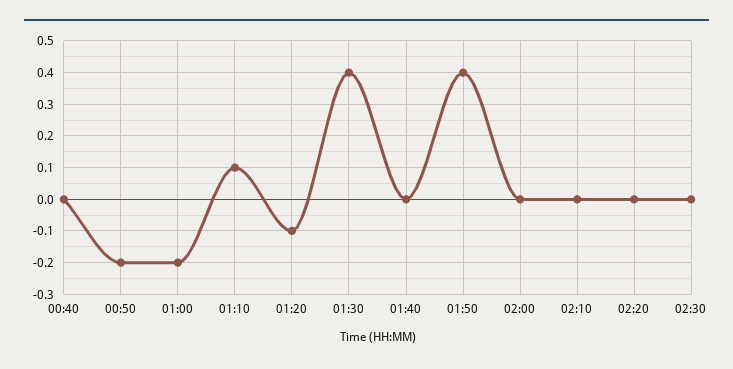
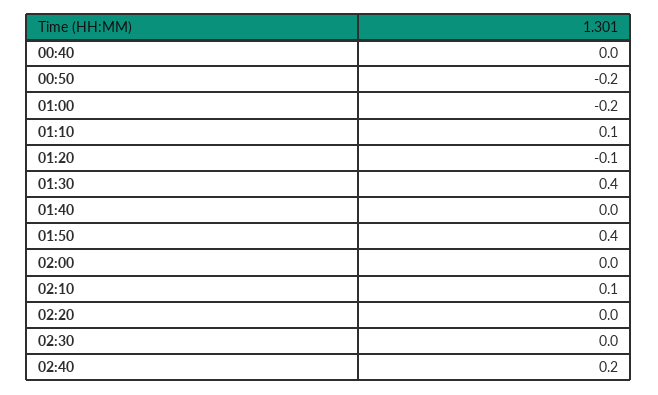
02:10: 0 -> 0.1
02:40: none -> 0.2

